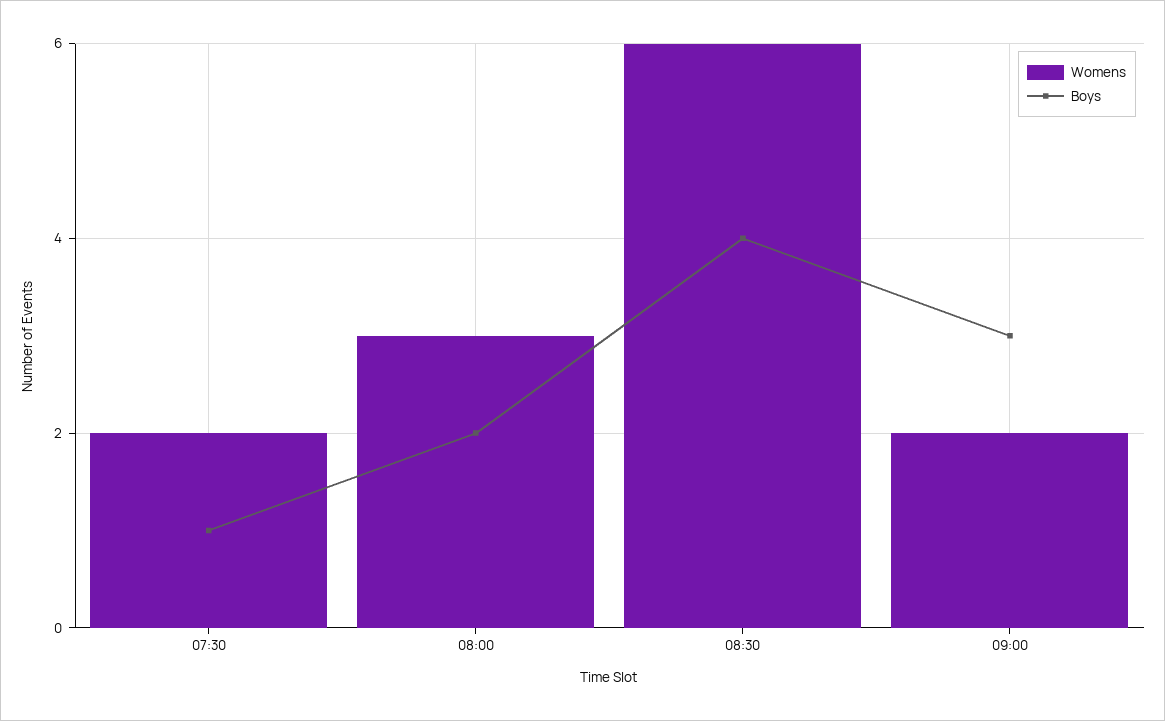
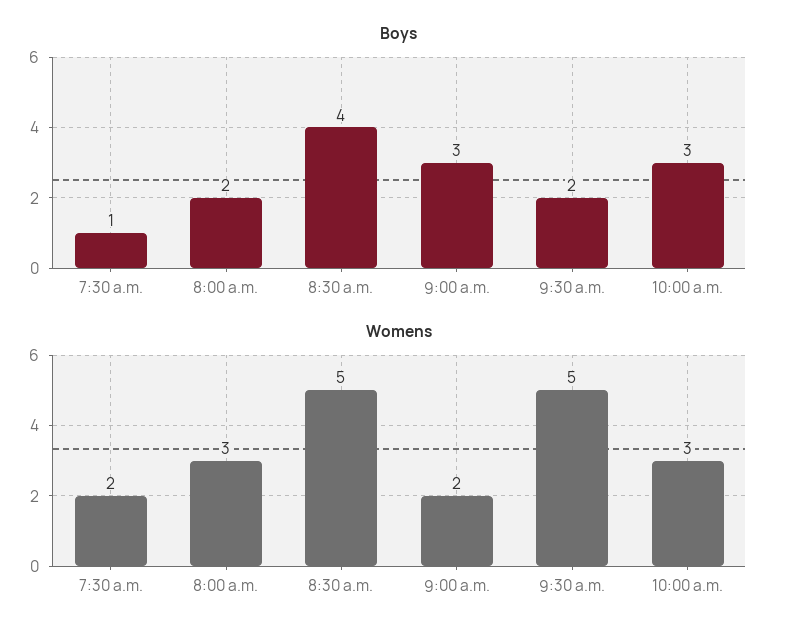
Womens, 08:30: 6 -> 5
Boys, 9:30 a.m.: none -> 2
Boys, 10:00 a.m.: none -> 3
Womens, 9:30 a.m.: none -> 5
Womens, 10:00 a.m.: none -> 3

